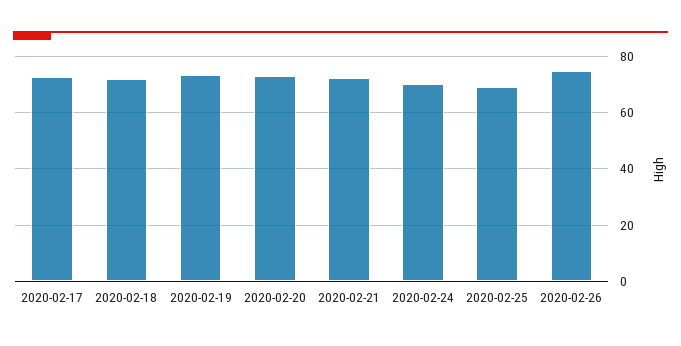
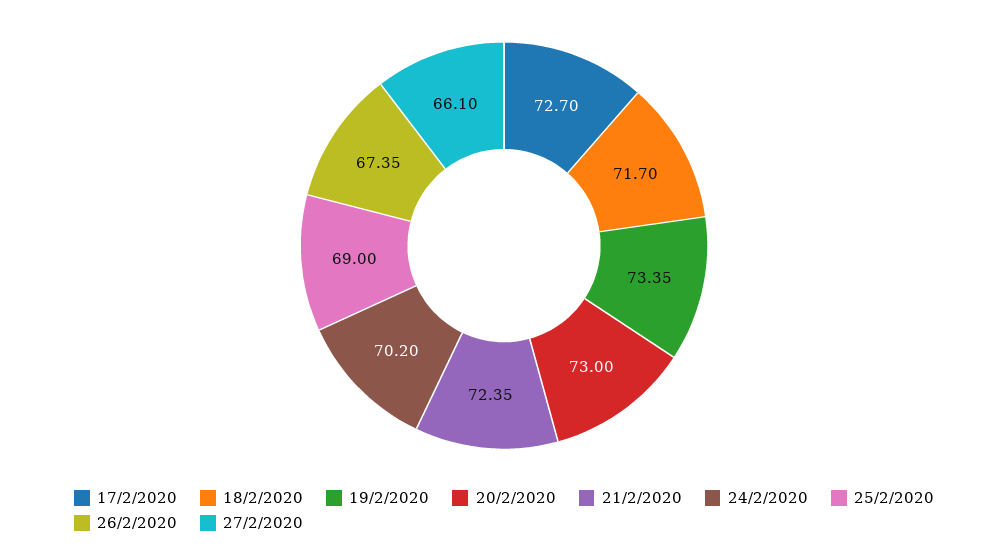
2020-02-26: 75 -> 67.35
27/2/2020: none -> 66.1

